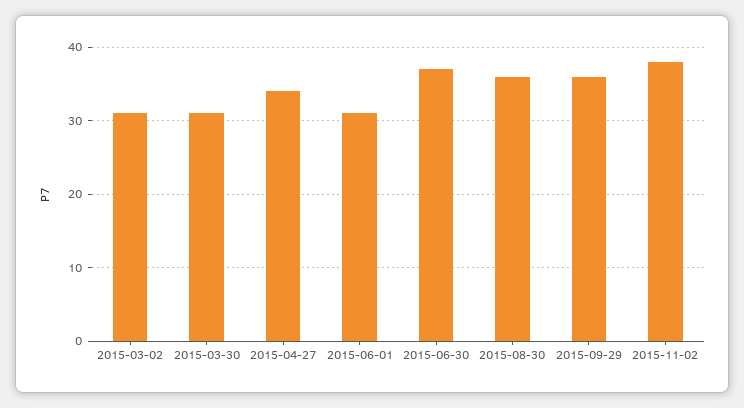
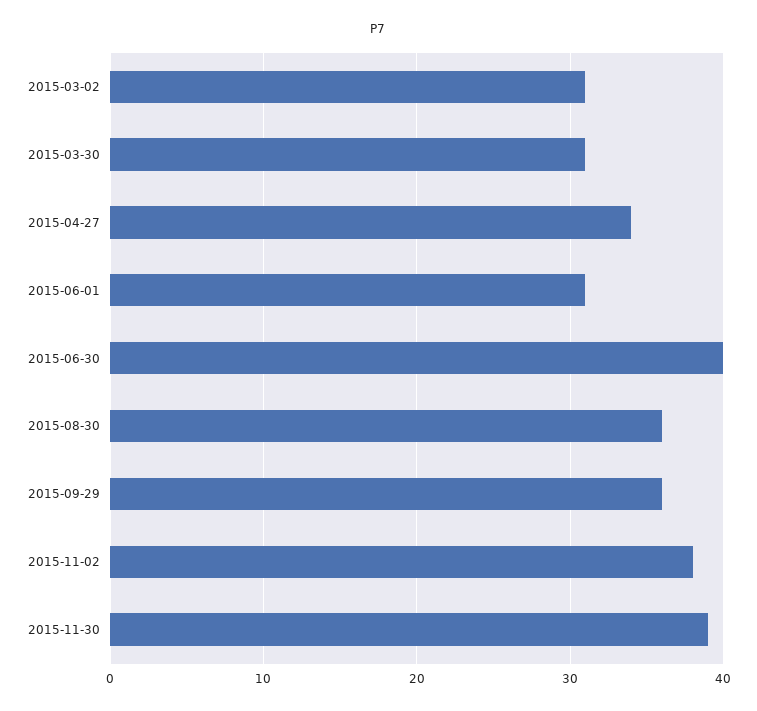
2015-06-30: 37 -> 40
2015-11-30: none -> 39

